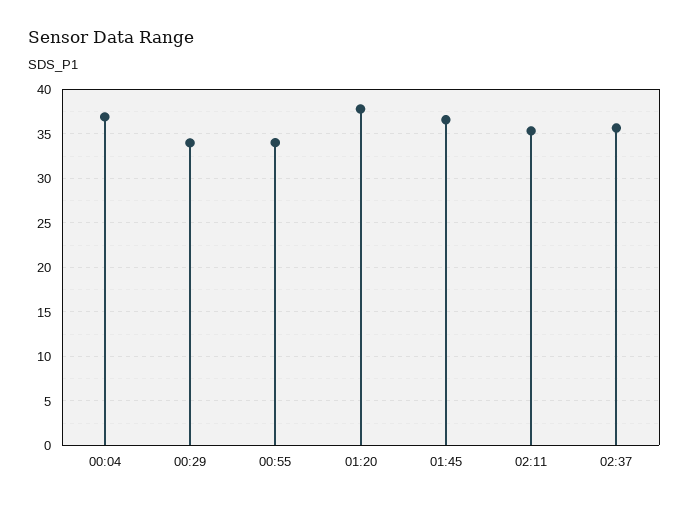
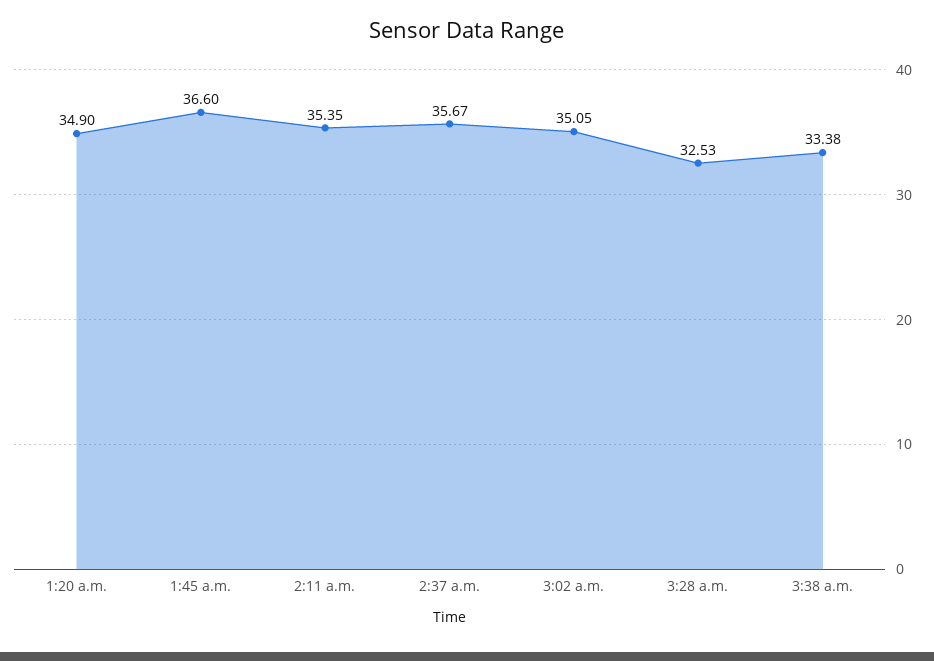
00:04: 37 -> none
00:29: 34 -> none
00:55: 34 -> none
01:20: 38 -> 34.9
3:02 a.m.: none -> 35.05
3:28 a.m.: none -> 32.53
3:38 a.m.: none -> 33.38

